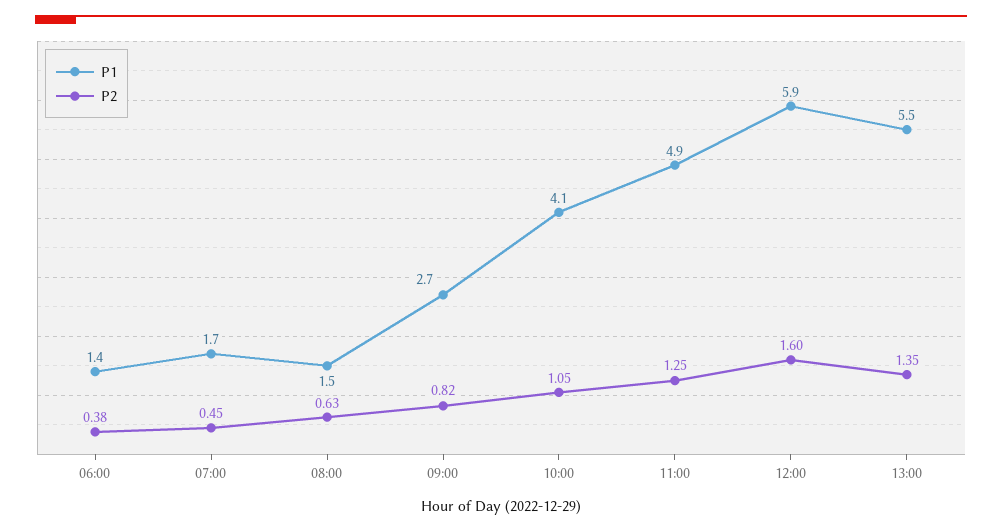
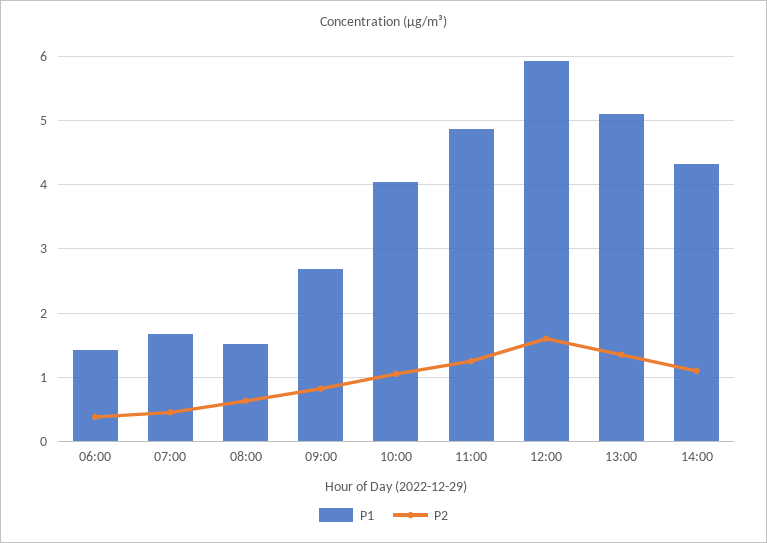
P1, 13:00: 5.5 -> 5.1
P1, 14:00: none -> 4.3
P2, 14:00: none -> 1.1

